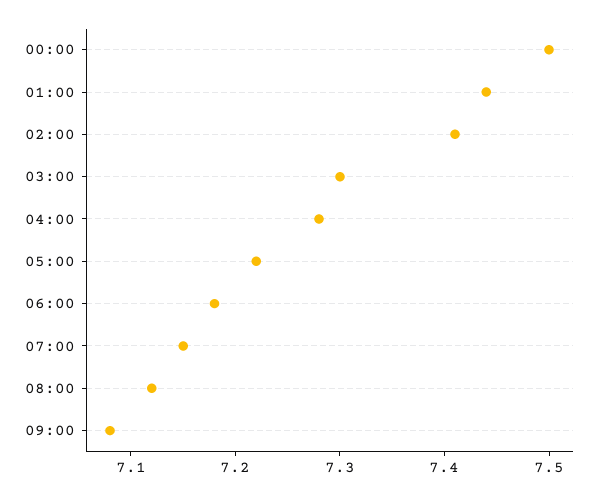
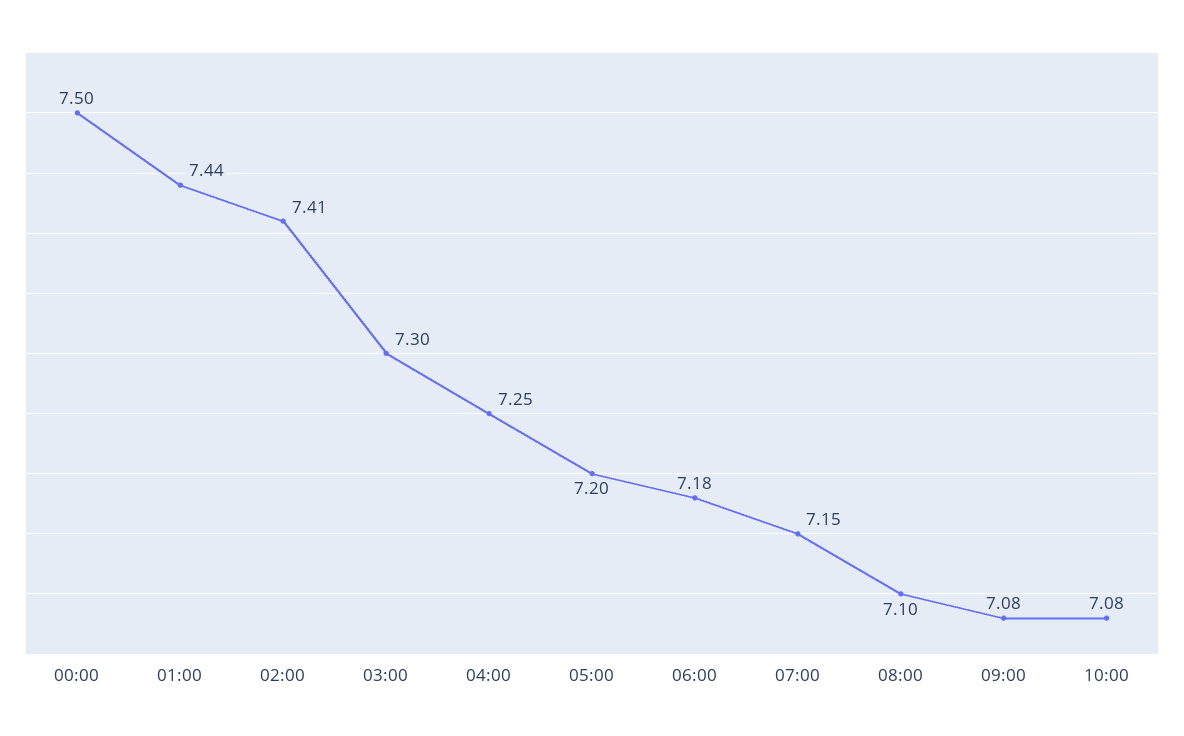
04:00: 7.28 -> 7.25
05:00: 7.22 -> 7.2
08:00: 7.12 -> 7.1
10:00: none -> 7.08

